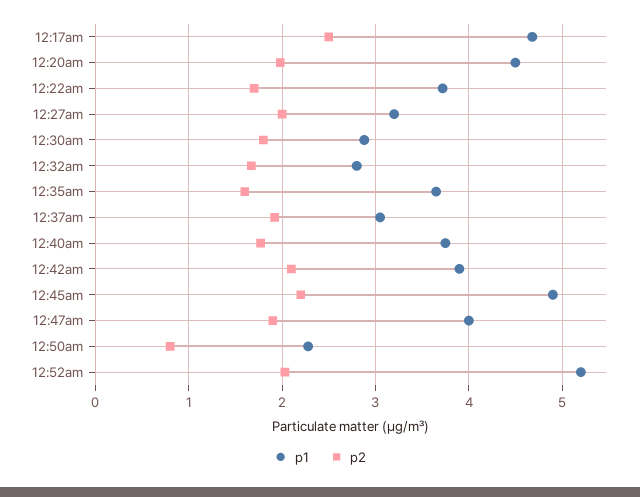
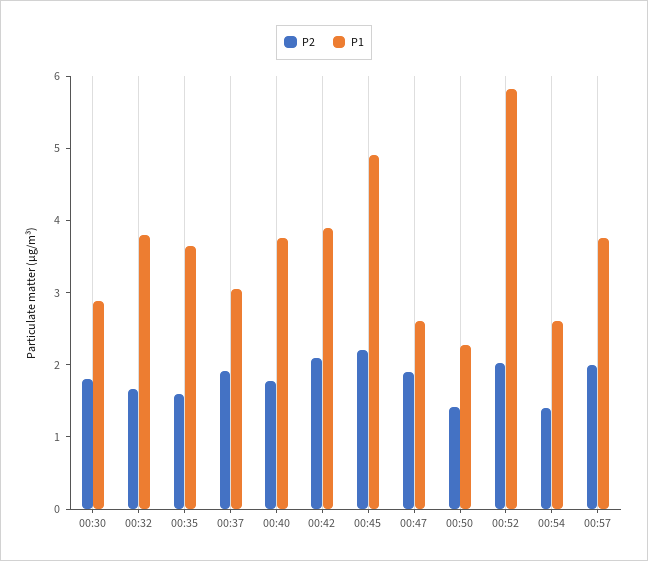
p1, 12:17am: 4.7 -> none
p2, 12:17am: 2.5 -> none
p1, 12:20am: 4.5 -> none
p2, 12:20am: 2 -> none
p1, 12:22am: 3.7 -> none
p2, 12:22am: 1.7 -> none
p1, 12:27am: 3.2 -> none
p2, 12:27am: 2 -> none
p1, 12:32am: 2.8 -> 3.8
p1, 12:47am: 4 -> 2.6
p2, 12:50am: 0.8 -> 1.4
p1, 12:52am: 5.2 -> 5.8
p2, 00:54: none -> 1.4
p1, 00:54: none -> 2.6
p2, 00:57: none -> 2
p1, 00:57: none -> 3.8

